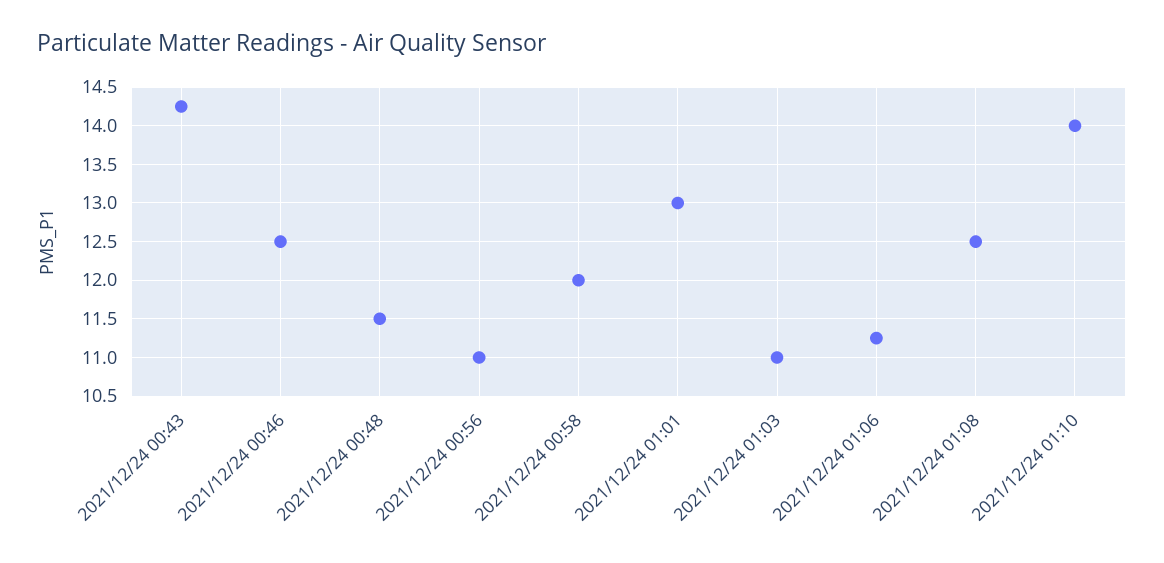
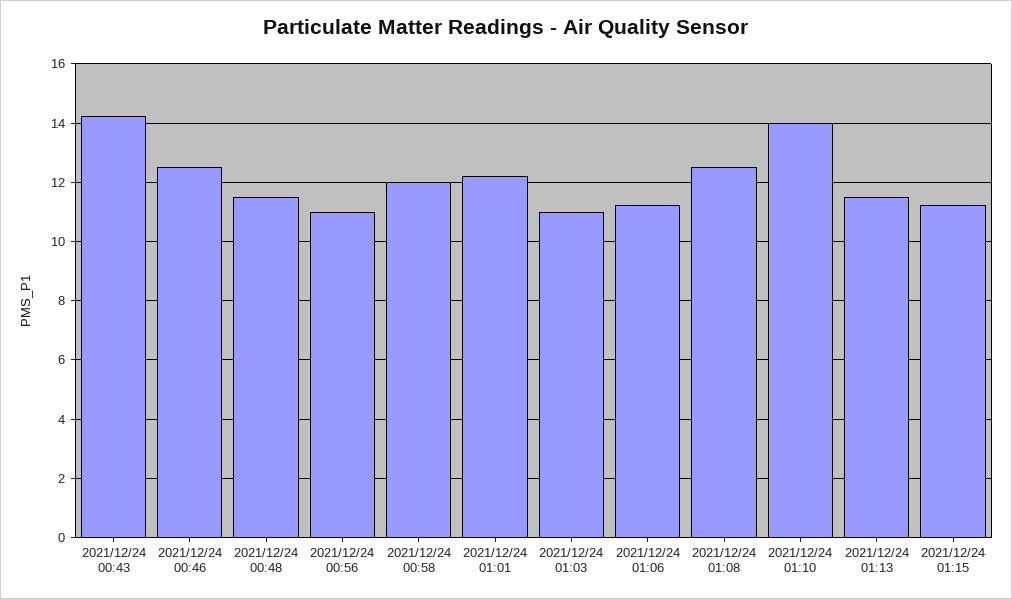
2021/12/24 01:01: 13 -> 12.25
2021/12/24 01:13: none -> 11.5
2021/12/24 01:15: none -> 11.25

